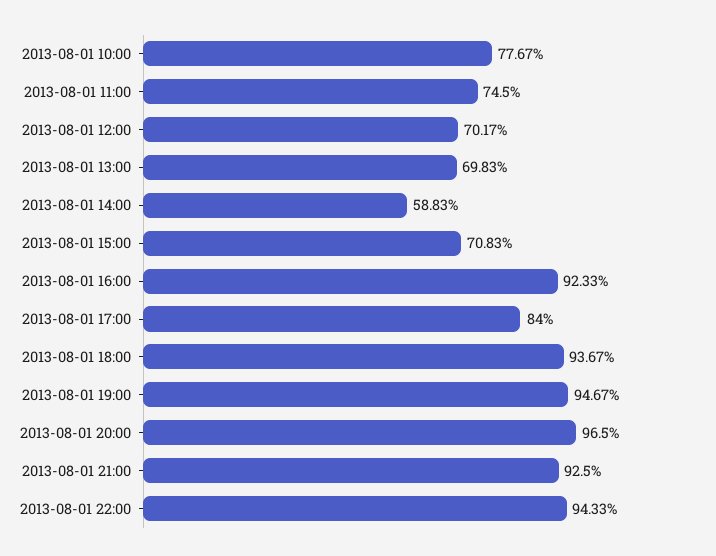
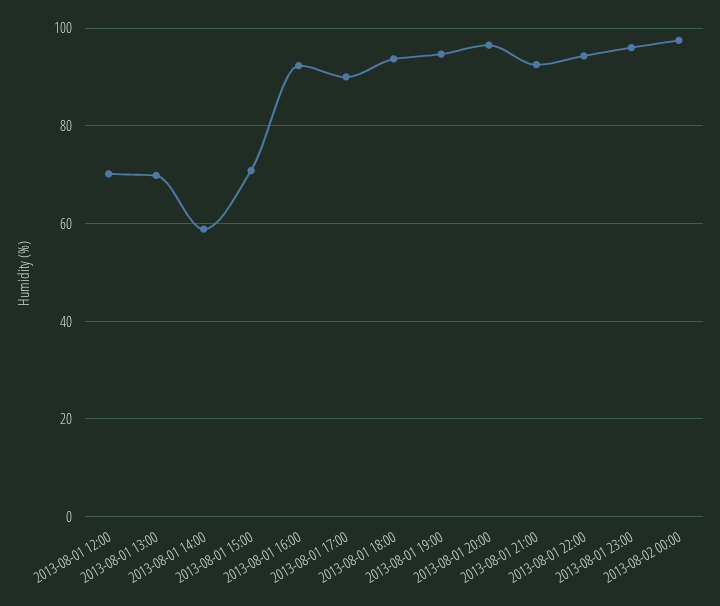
2013-08-01 10:00: 77.67 -> none
2013-08-01 11:00: 74.5 -> none
2013-08-01 17:00: 84 -> 90
2013-08-01 23:00: none -> 96
2013-08-02 00:00: none -> 98

